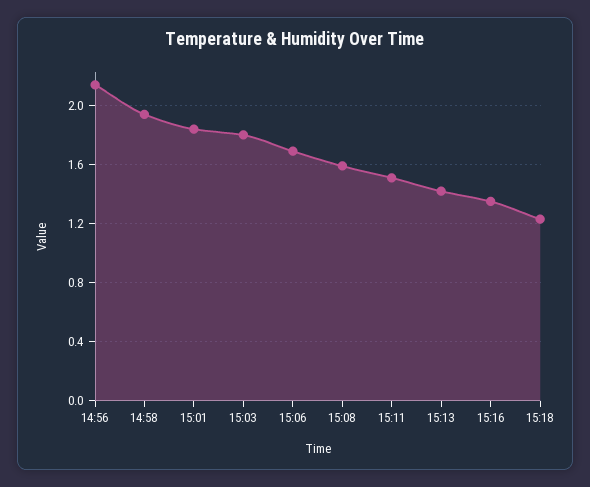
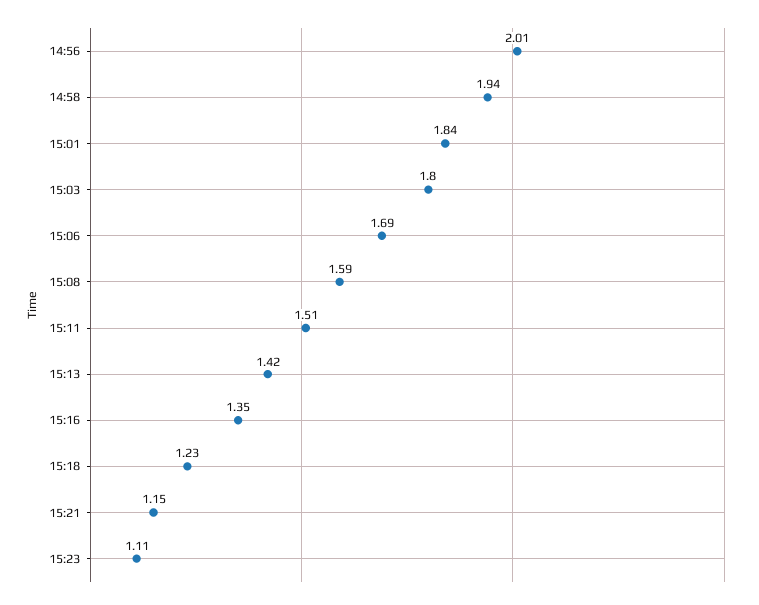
14:56: 2.15 -> 2.01
15:21: none -> 1.15
15:23: none -> 1.11

